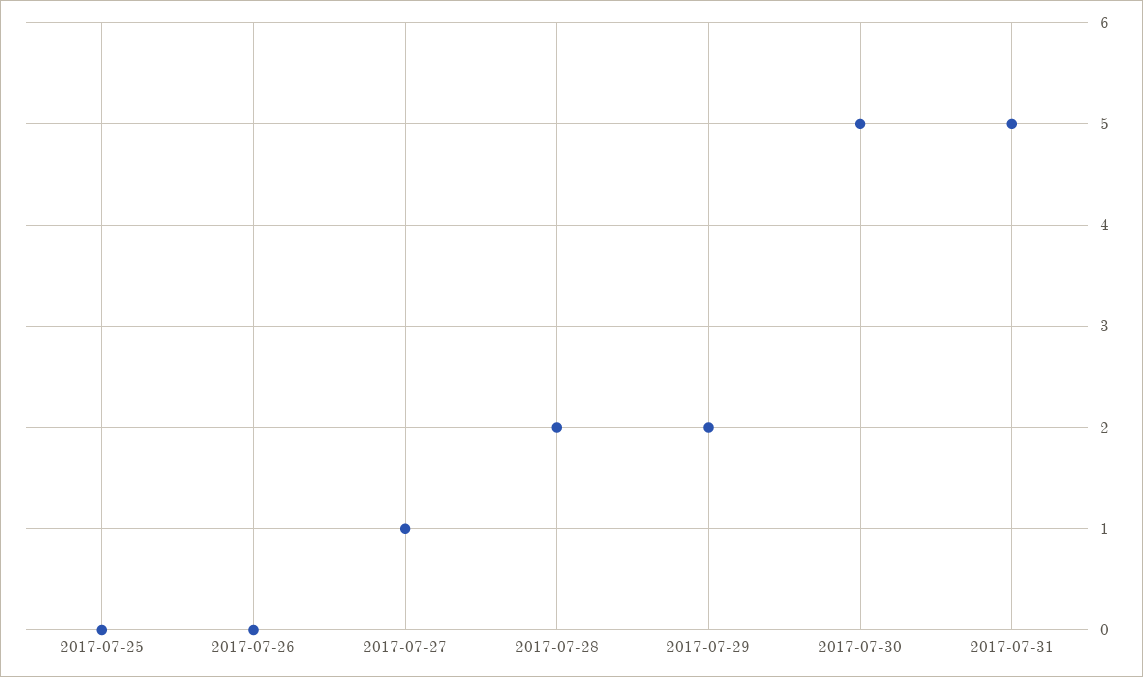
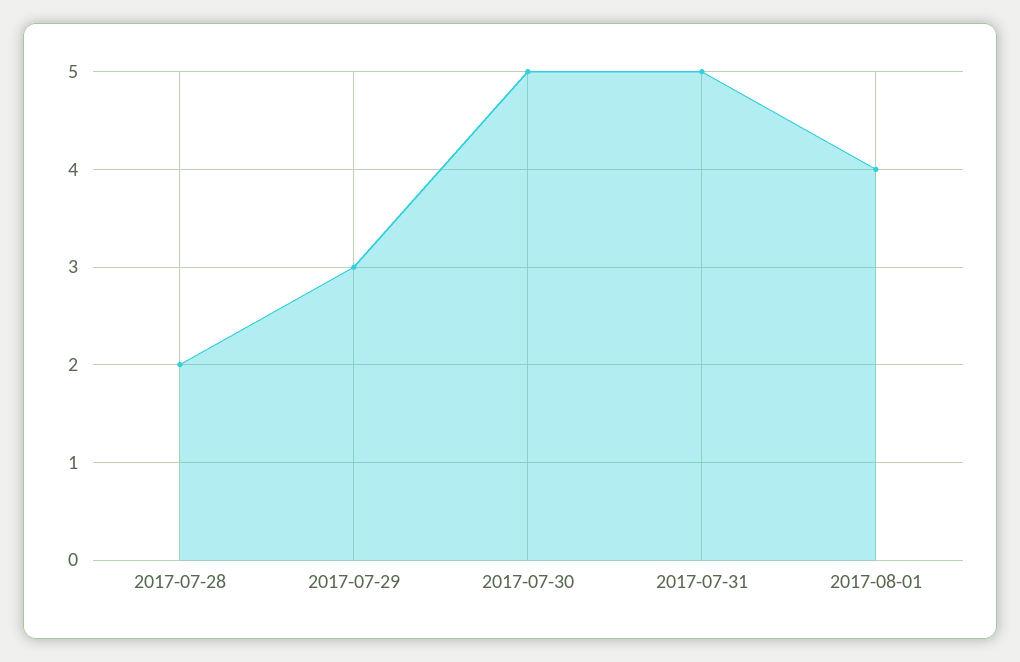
2017-07-25: 0 -> none
2017-07-26: 0 -> none
2017-07-27: 1 -> none
2017-07-29: 2 -> 3
2017-08-01: none -> 4

